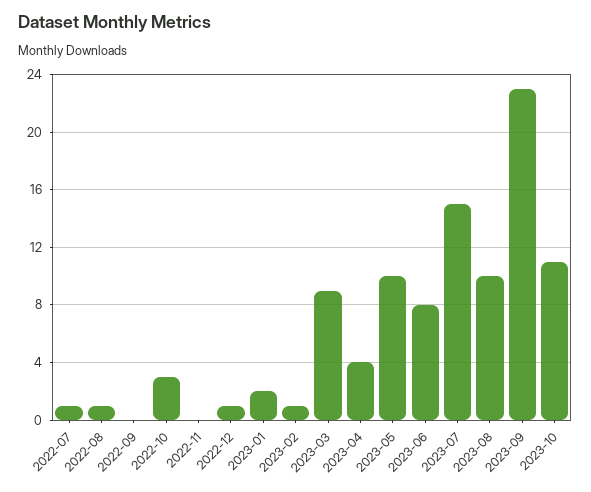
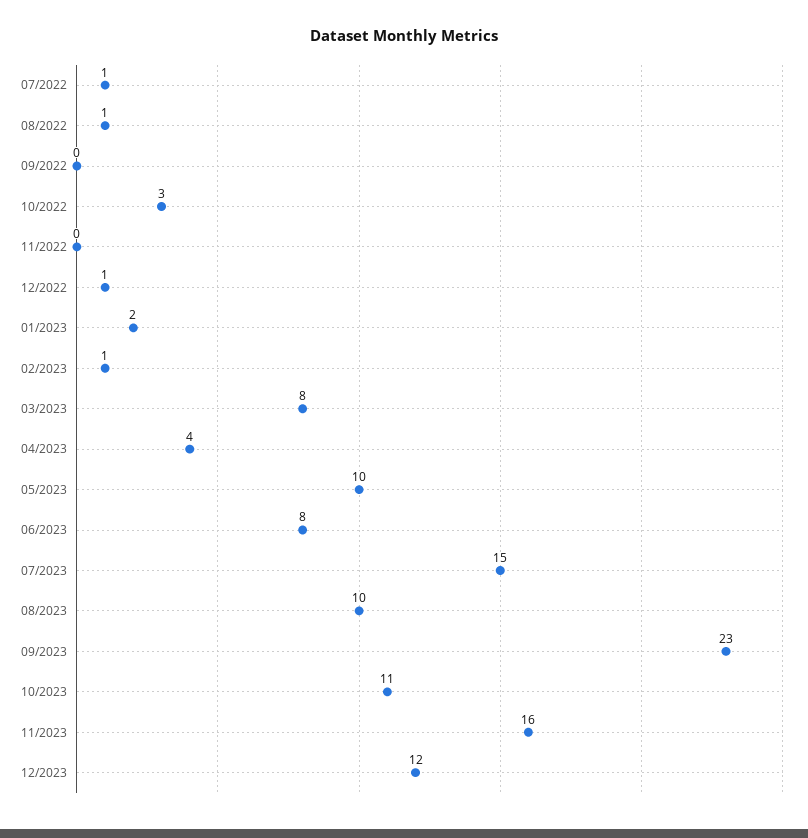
2023-03: 9 -> 8
11/2023: none -> 16
12/2023: none -> 12

